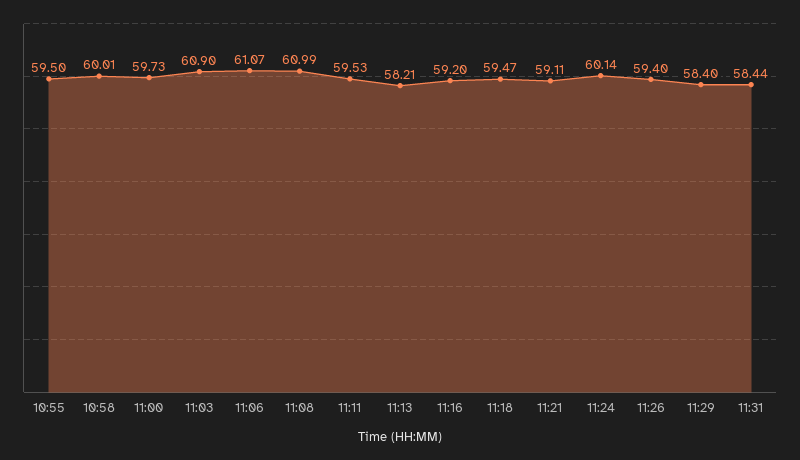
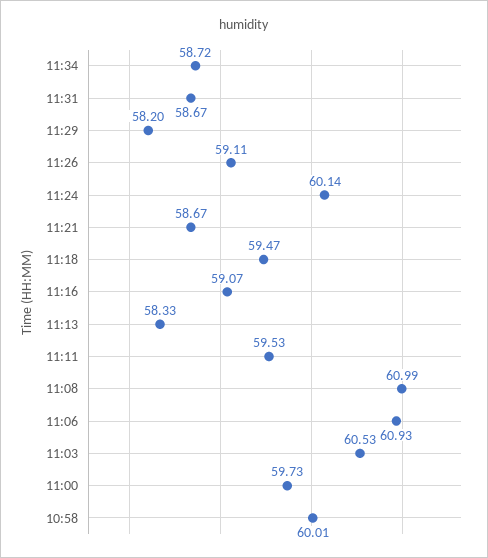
10:55: 59.5 -> none
11:03: 60.9 -> 60.53
11:06: 61.07 -> 60.93
11:13: 58.21 -> 58.33
11:16: 59.2 -> 59.07
11:21: 59.11 -> 58.67
11:26: 59.4 -> 59.11
11:29: 58.4 -> 58.2
11:31: 58.44 -> 58.67
11:34: none -> 58.72

